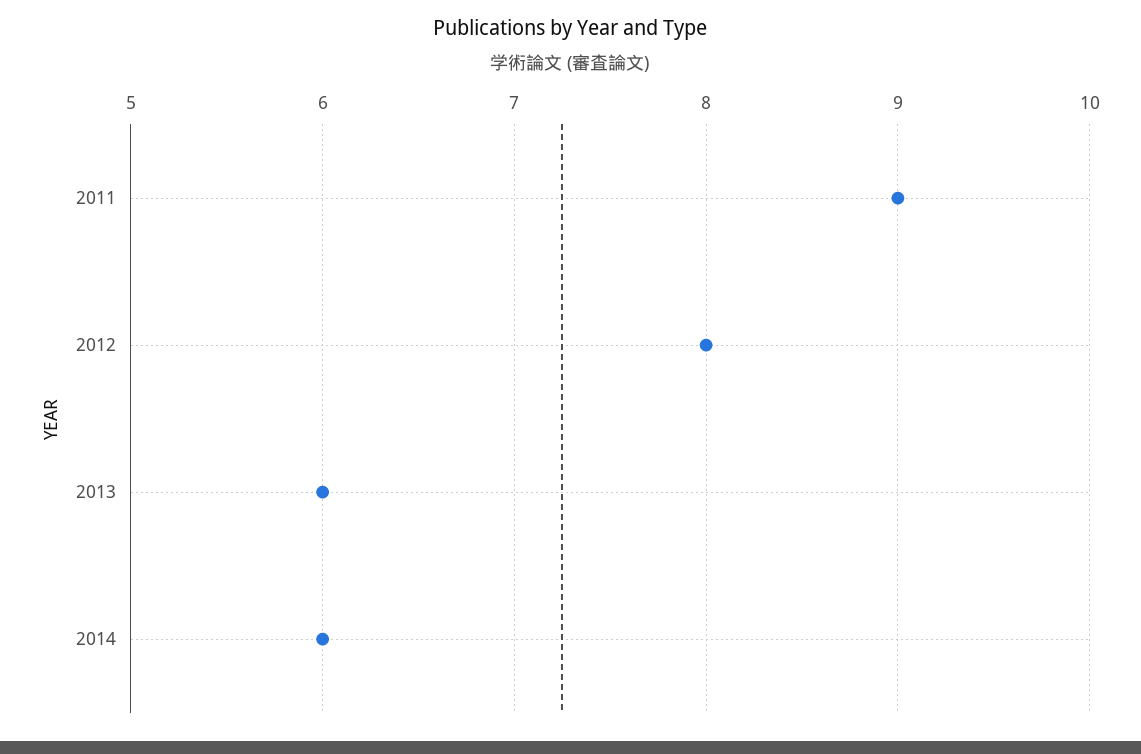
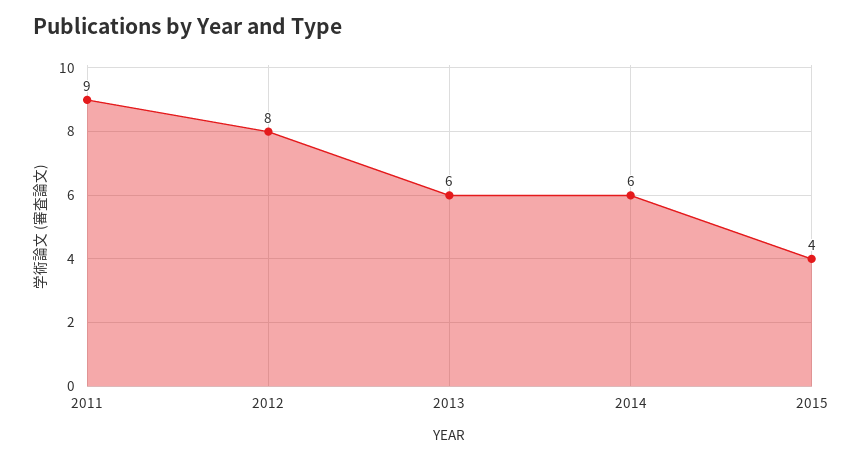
2015: none -> 4

